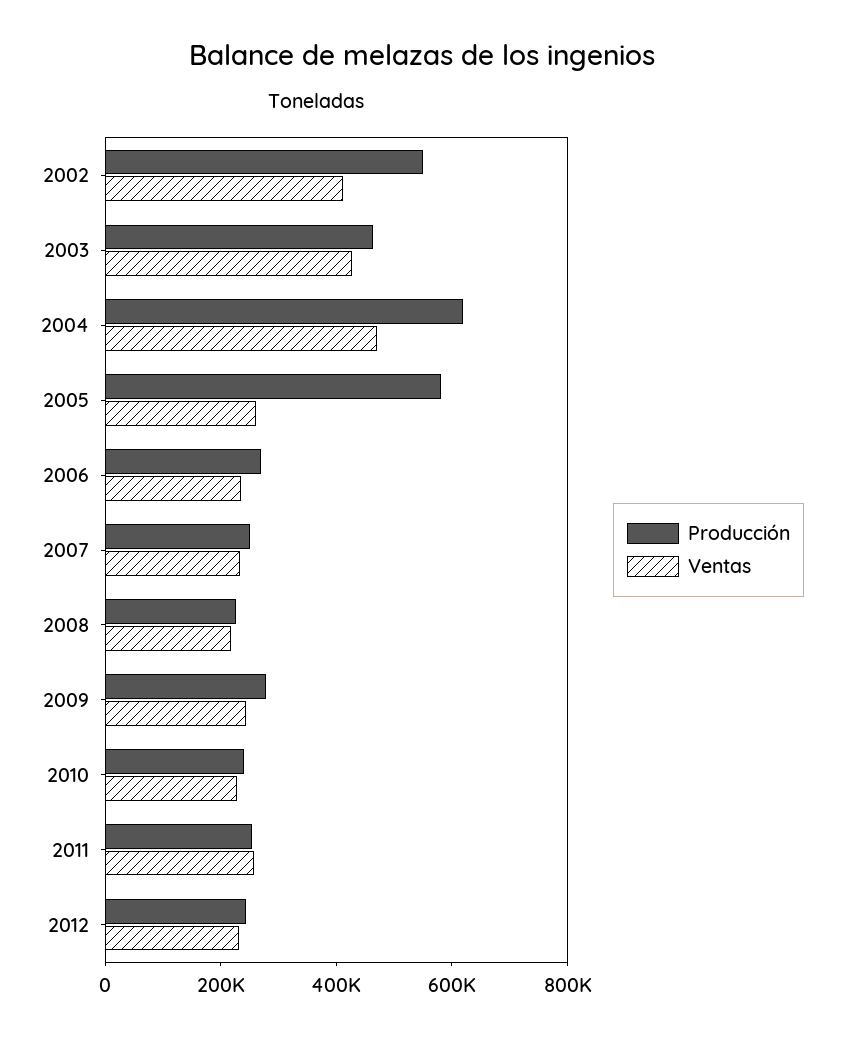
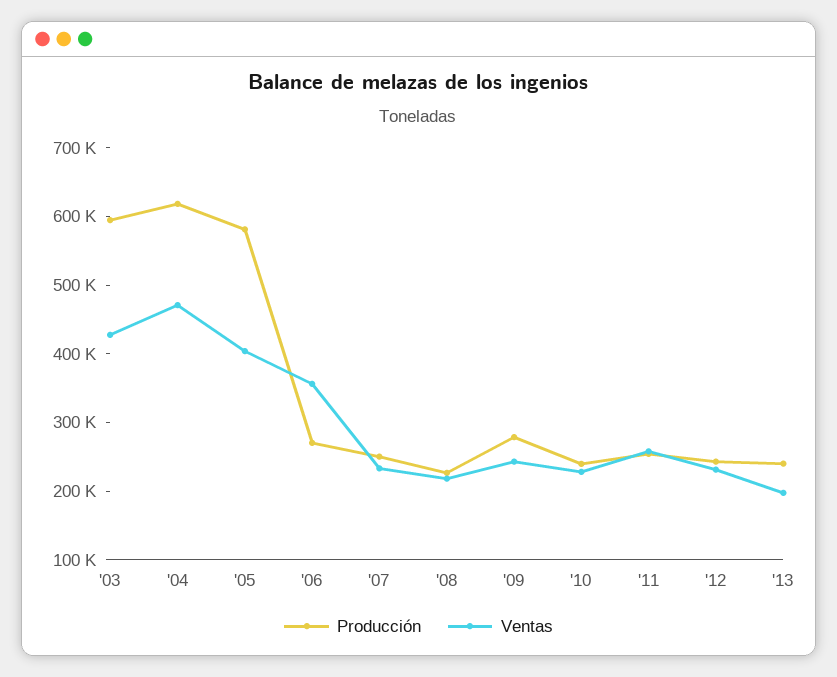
Producción, 2002: 550000 -> none
Ventas, 2002: 400000 -> none
Producción, 2003: 450000 -> 600000
Ventas, 2005: 250000 -> 400000
Ventas, 2006: 250000 -> 360000
Producción, '13: none -> 240000
Ventas, '13: none -> 200000

